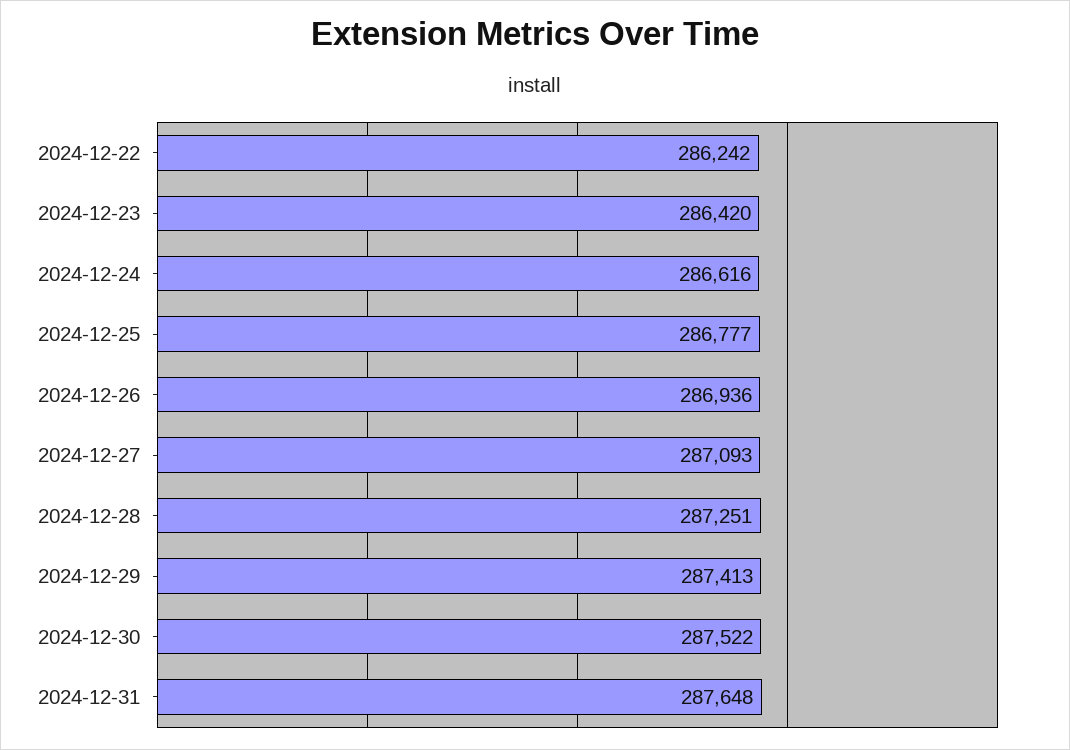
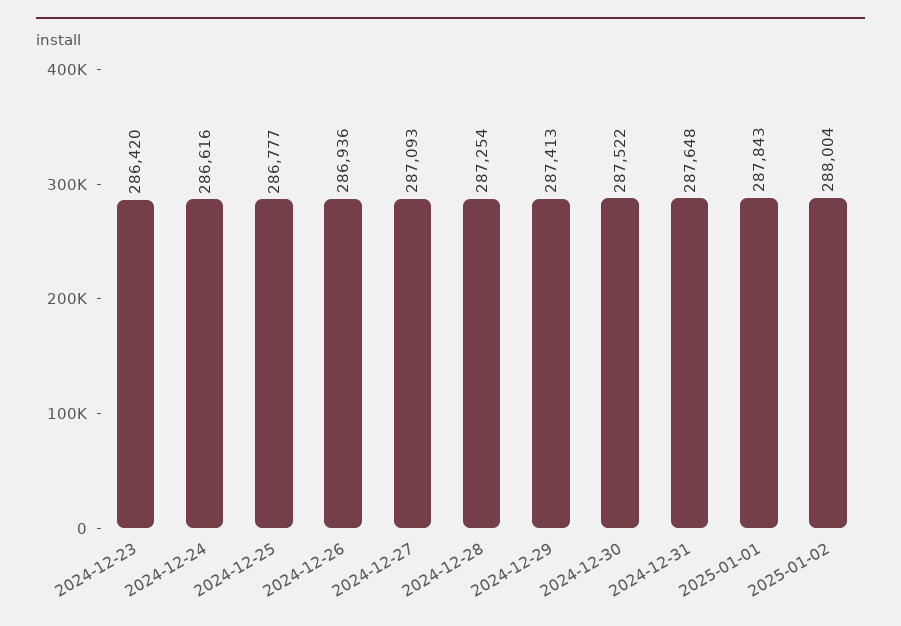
2024-12-22: 286242 -> none
2024-12-28: 287251 -> 287254
2025-01-01: none -> 287843
2025-01-02: none -> 288004

